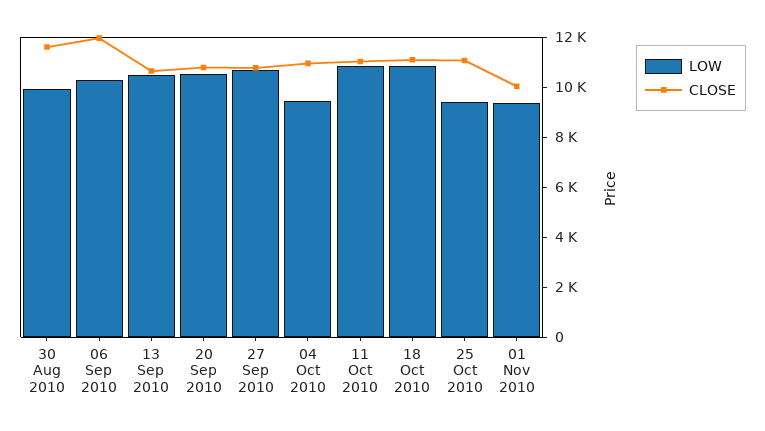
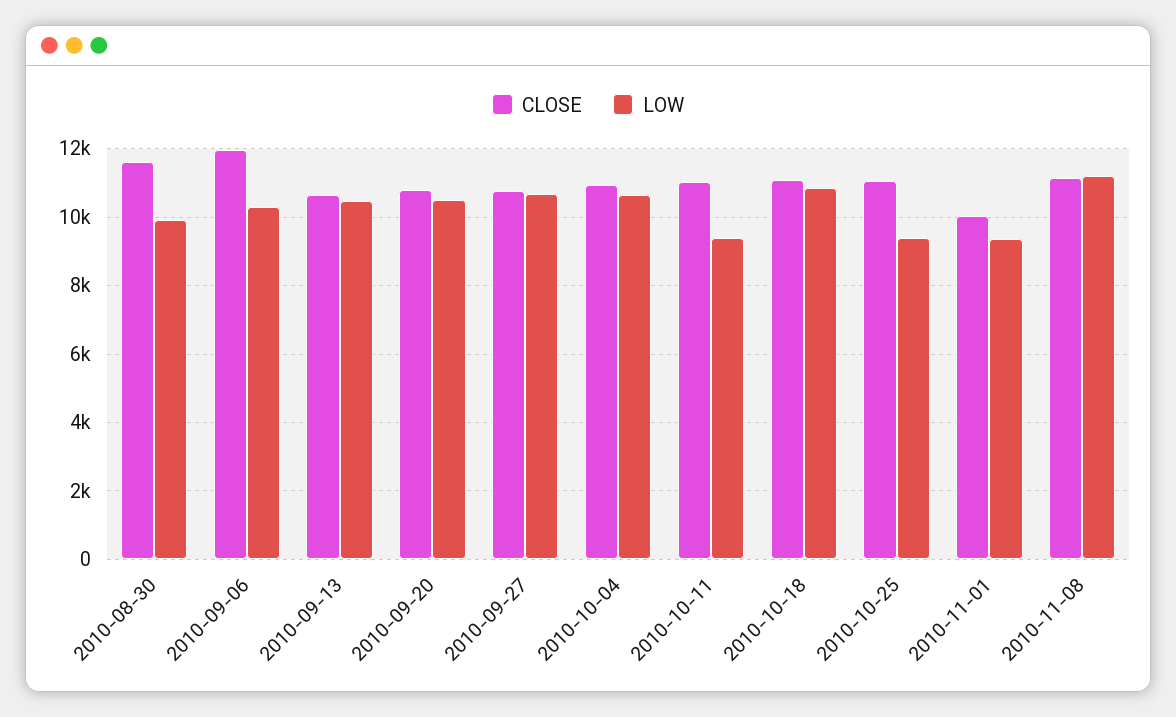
LOW, 04 Oct 2010: 9500 -> 10600
LOW, 11 Oct 2010: 11000 -> 9400
CLOSE, 2010-11-08: none -> 11200
LOW, 2010-11-08: none -> 11200

